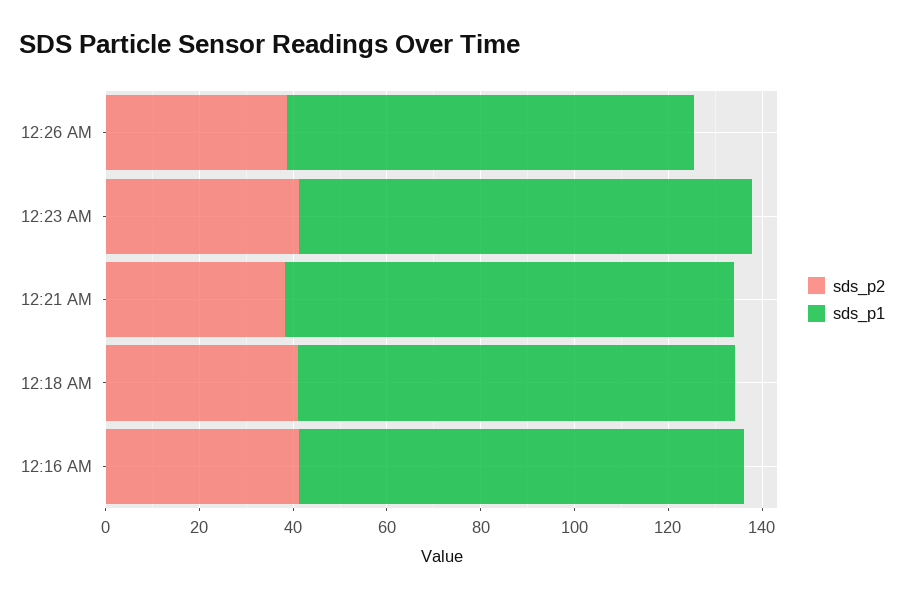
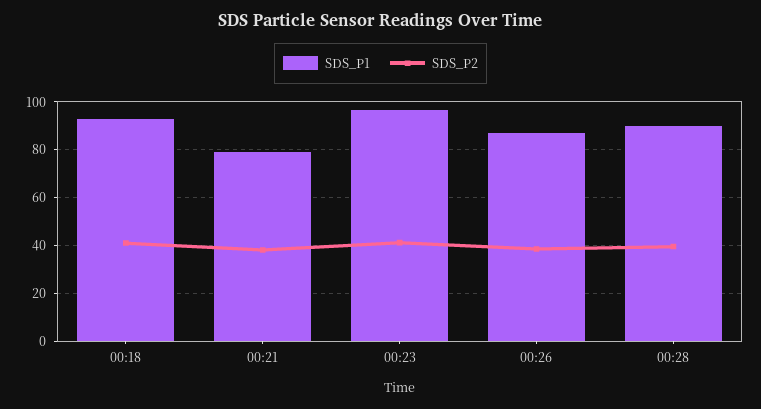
sds_p1, 12:21 AM: 95 -> 80
sds_p2, 12:16 AM: 40 -> none
sds_p1, 12:16 AM: 95 -> none
sds_p1, 00:28: none -> 90
sds_p2, 00:28: none -> 40

